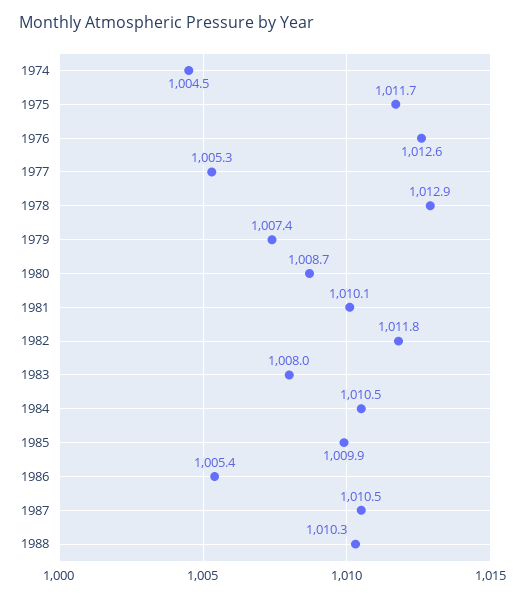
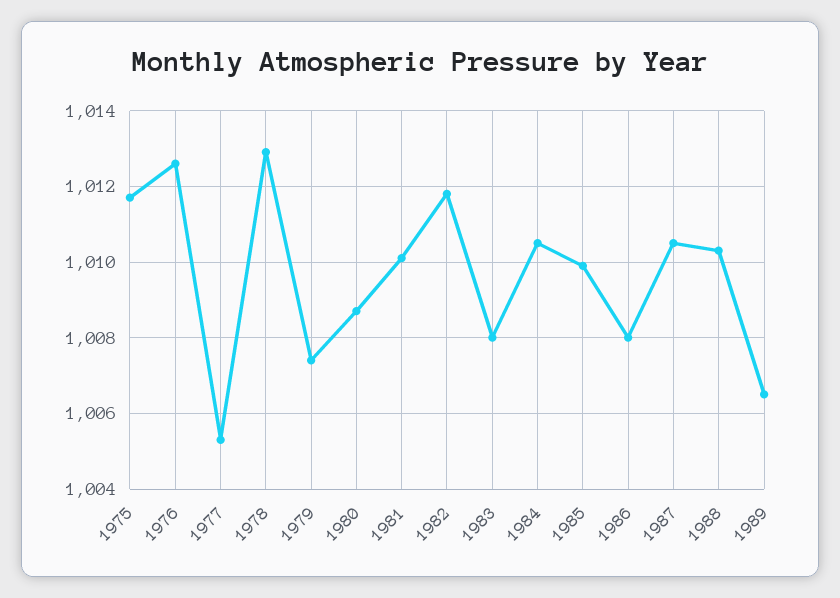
1974: 1004.5 -> none
1986: 1005.4 -> 1008
1989: none -> 1006.5

